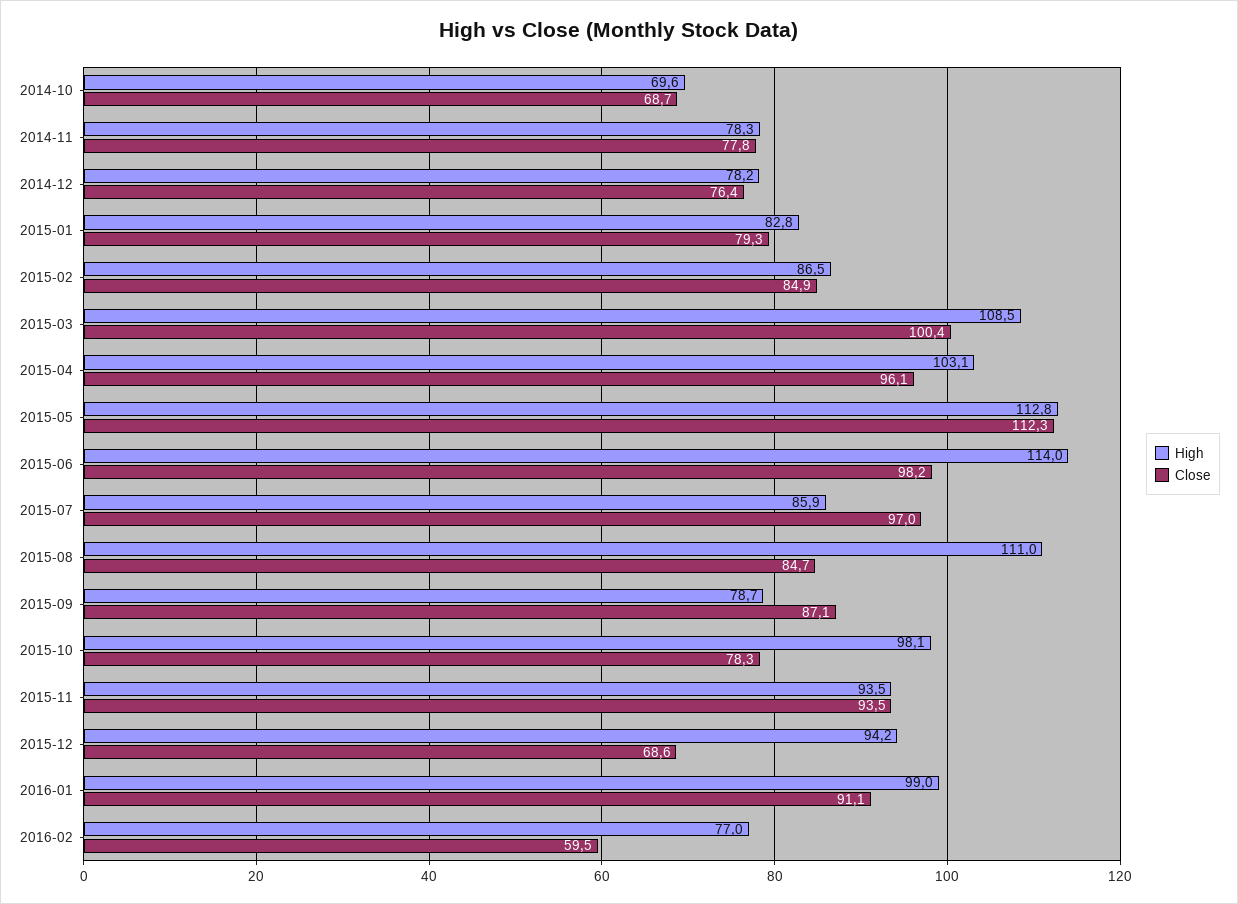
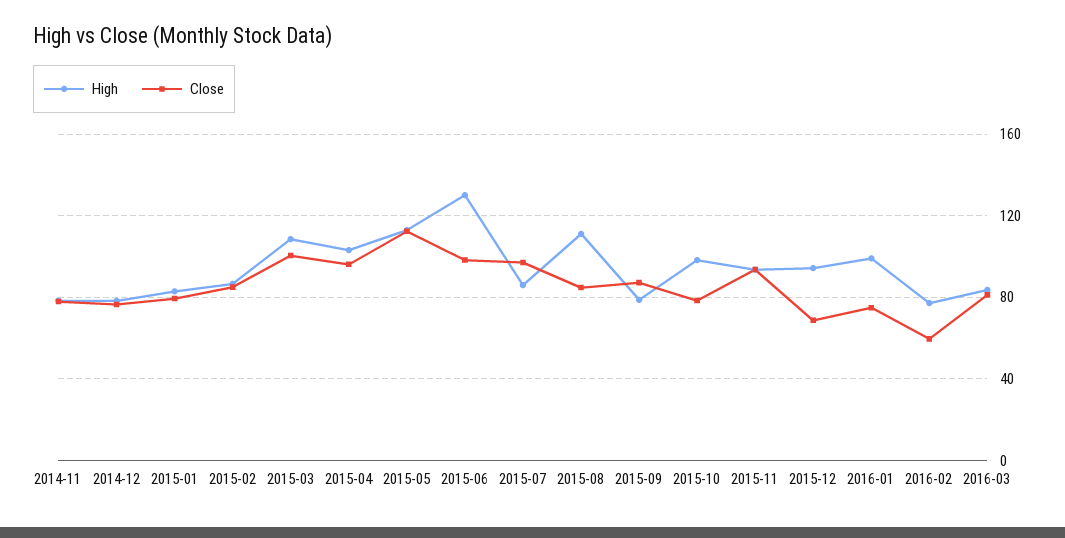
High, 2014-10: 69.6 -> none
Close, 2014-10: 68.7 -> none
High, 2015-06: 114 -> 130
Close, 2016-01: 91.1 -> 75
High, 2016-03: none -> 85
Close, 2016-03: none -> 80

